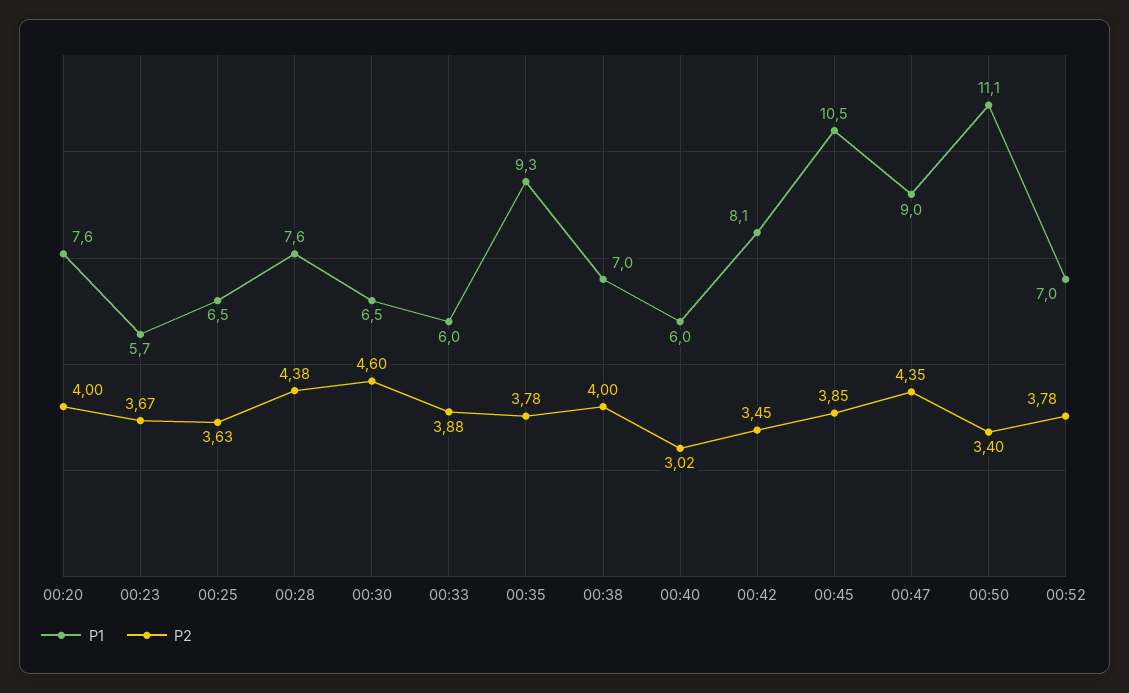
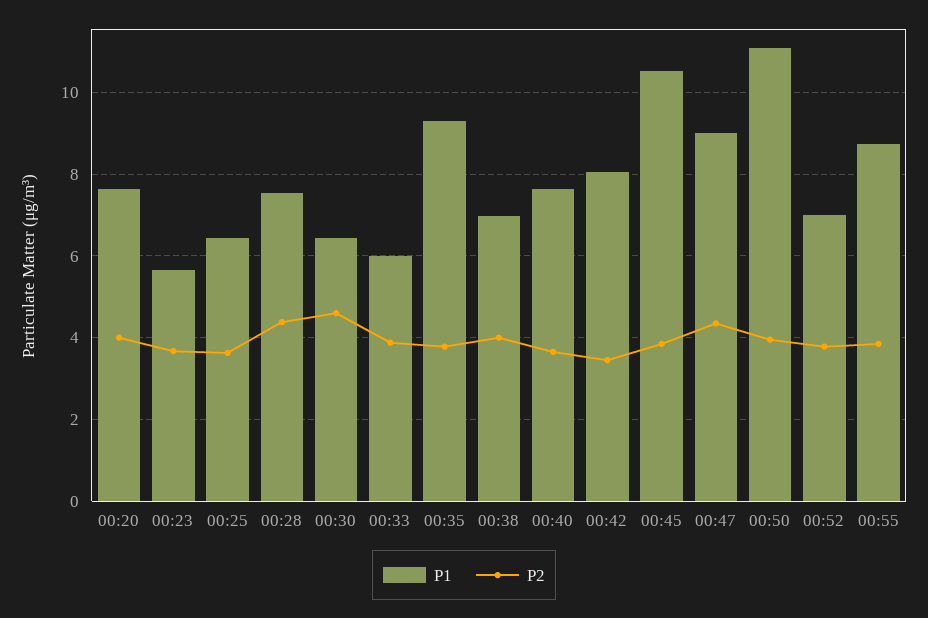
P1, 00:40: 6 -> 7.6
P2, 00:40: 3.02 -> 3.6
P2, 00:50: 3.4 -> 4
P1, 00:55: none -> 8.8
P2, 00:55: none -> 3.8

